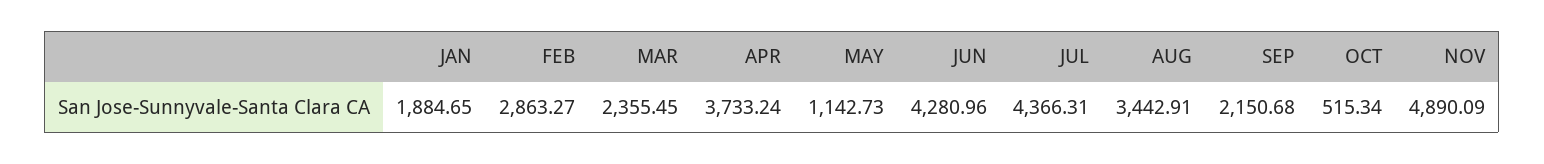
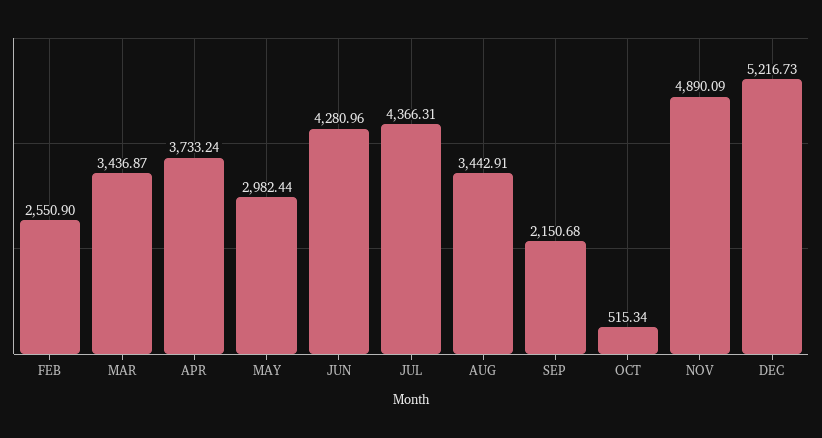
JAN: 1884.65 -> none
FEB: 2863.27 -> 2550.9
MAR: 2355.45 -> 3436.87
MAY: 1142.73 -> 2982.44
DEC: none -> 5216.73

